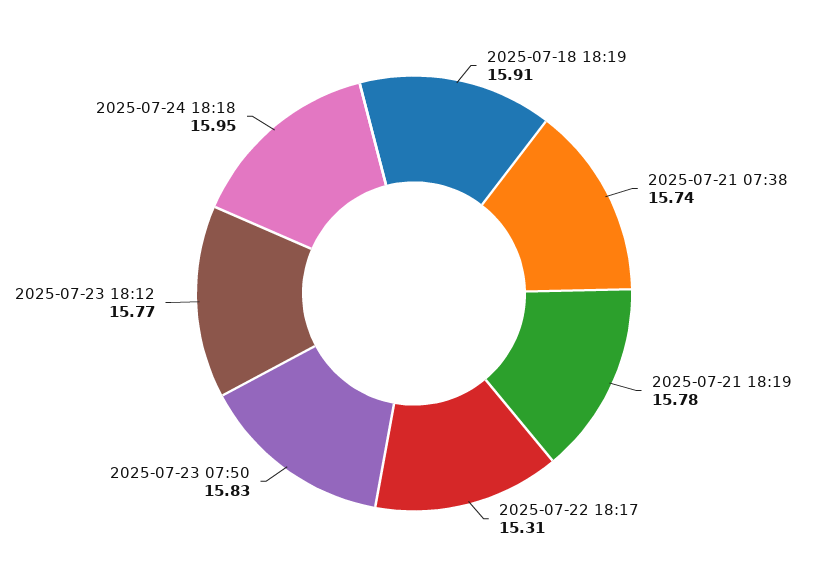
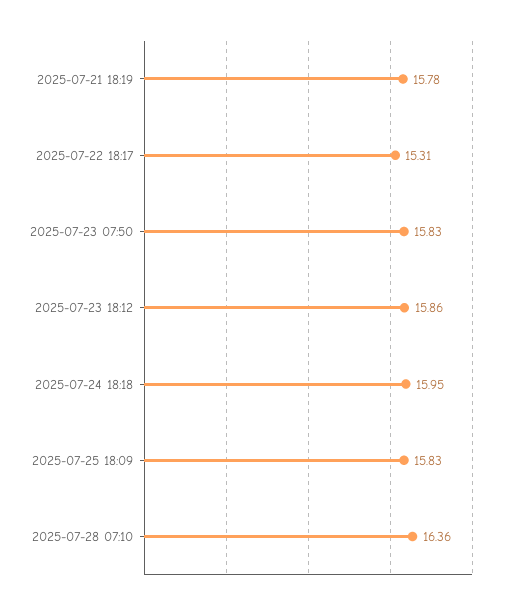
2025-07-18 18:19: 15.91 -> none
2025-07-21 07:38: 15.74 -> none
2025-07-23 18:12: 15.77 -> 15.86
2025-07-25 18:09: none -> 15.83
2025-07-28 07:10: none -> 16.36

